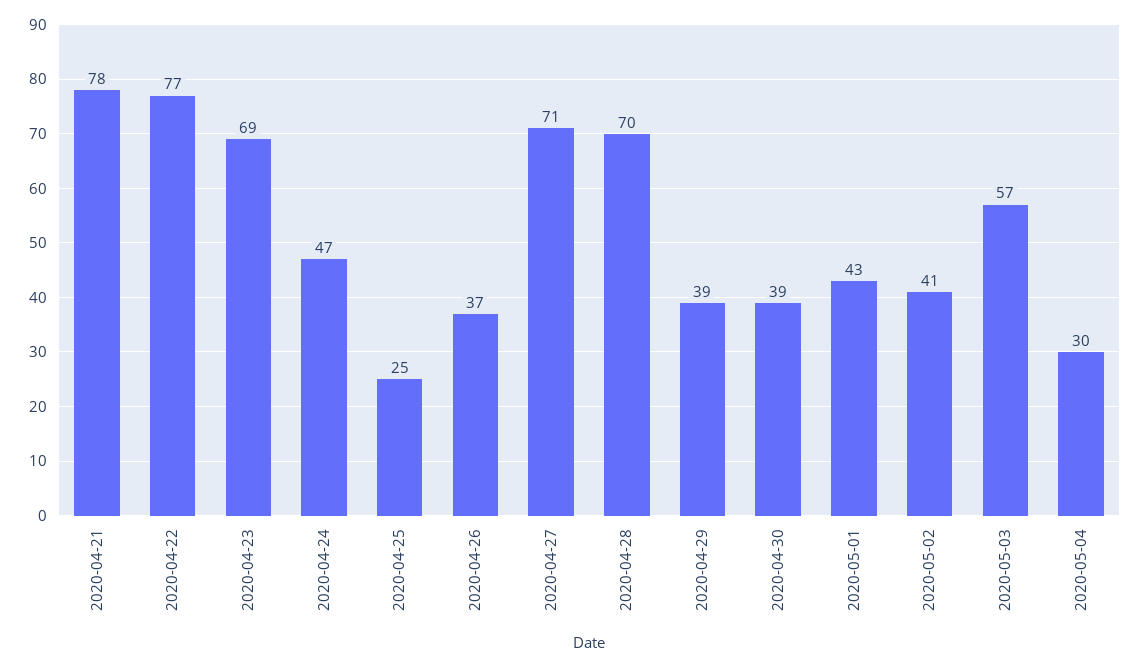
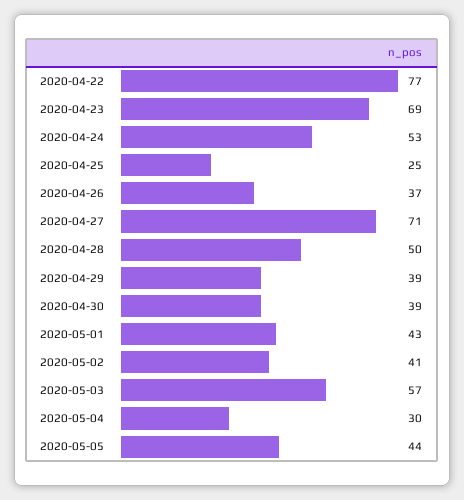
2020-04-21: 78 -> none
2020-04-24: 47 -> 53
2020-04-28: 70 -> 50
2020-05-05: none -> 44

